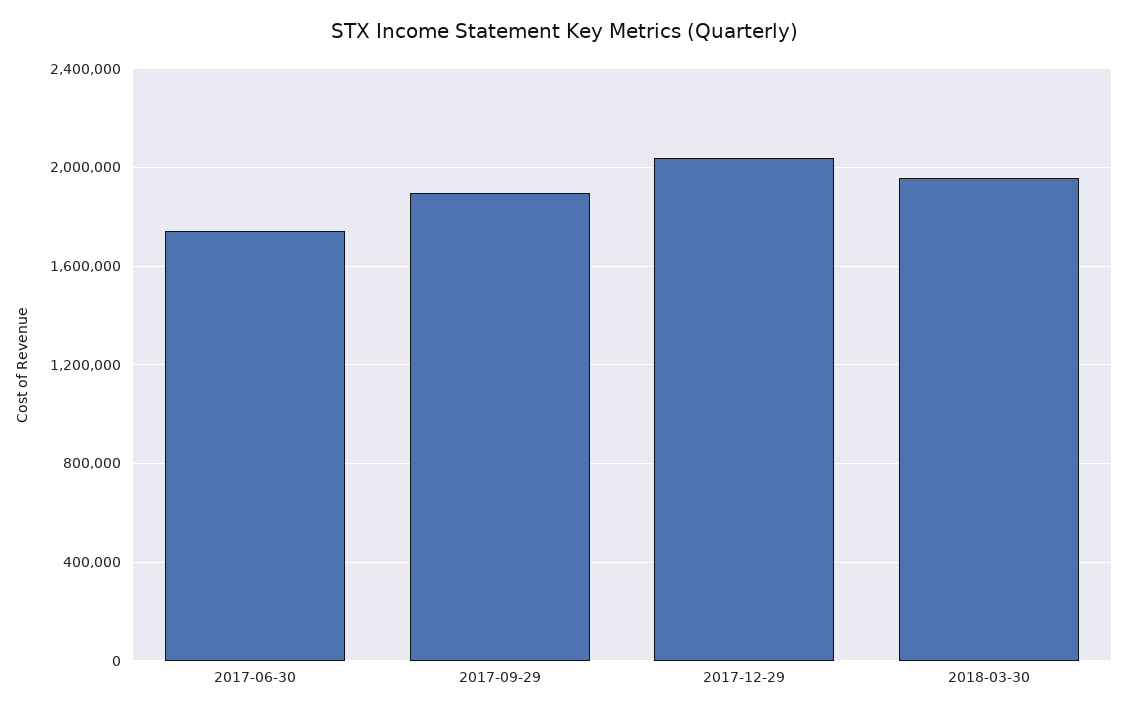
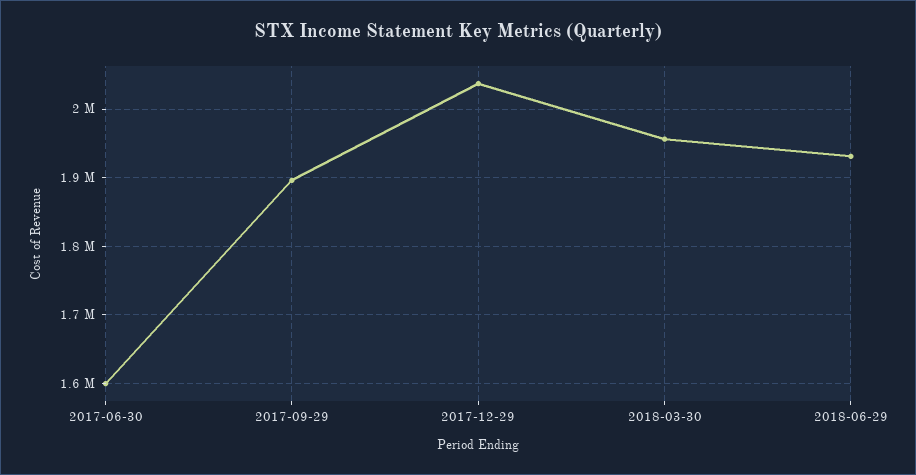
2017-06-30: 1750000 -> 1600000
2018-06-29: none -> 1930000

